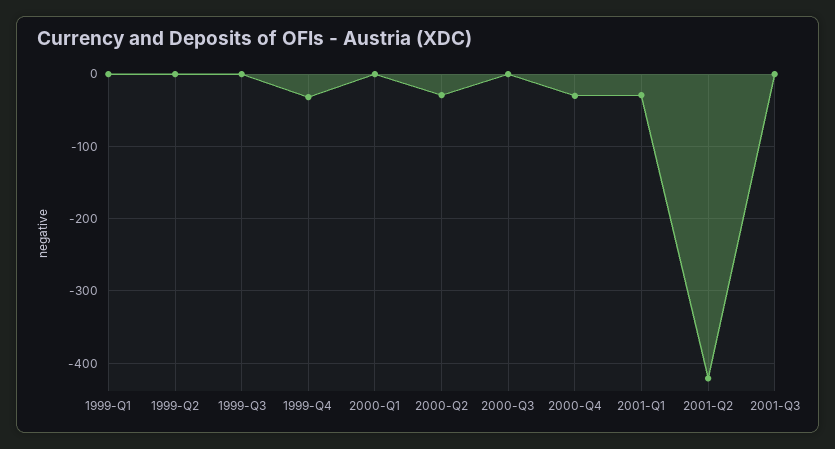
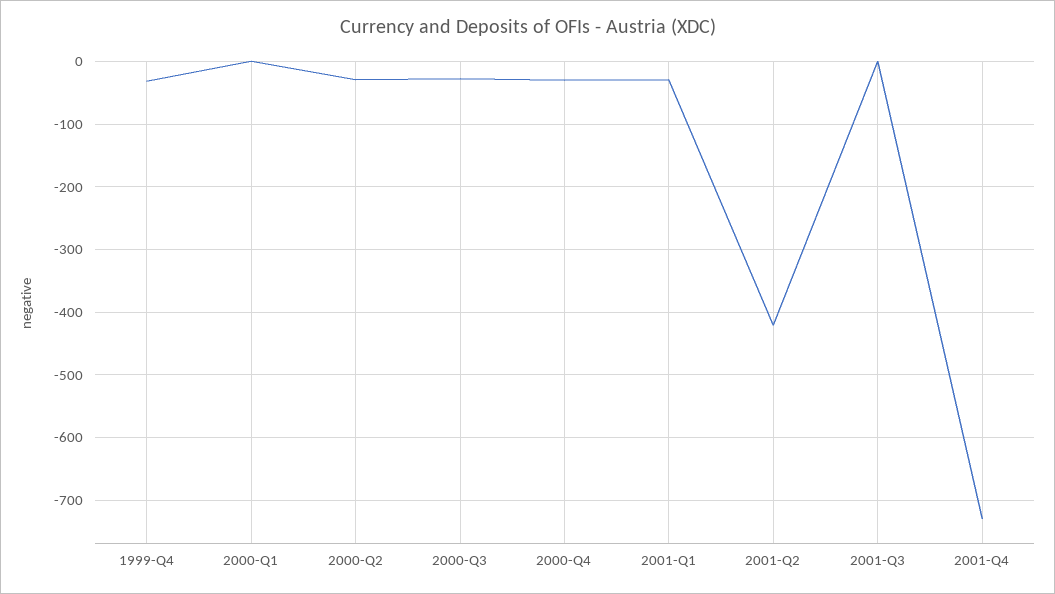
1999-Q1: 0 -> none
1999-Q2: 0 -> none
1999-Q3: 0 -> none
2000-Q3: 0 -> -30
2001-Q4: none -> -730

